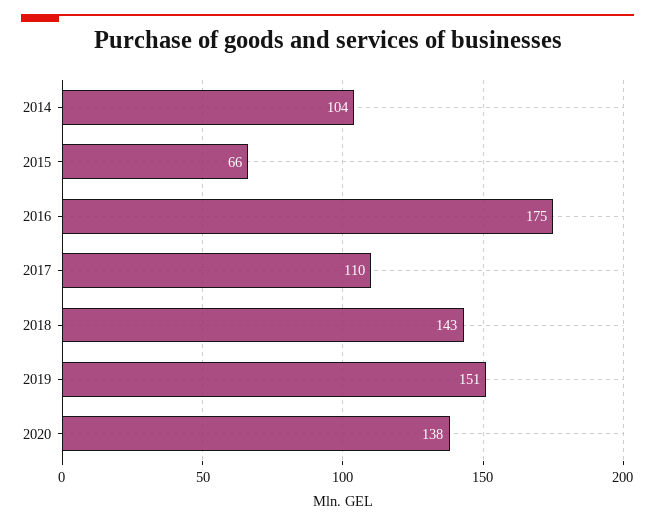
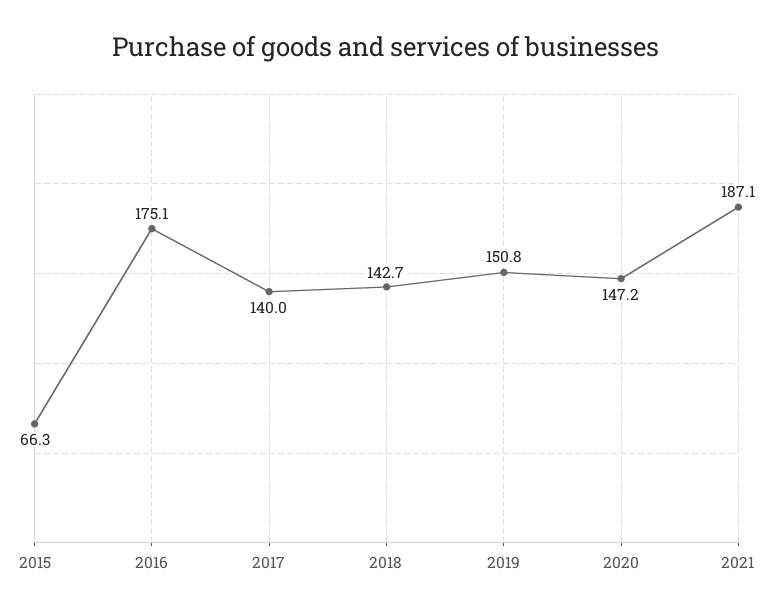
2014: 104 -> none
2017: 110 -> 140
2020: 138 -> 147.2
2021: none -> 187.1

